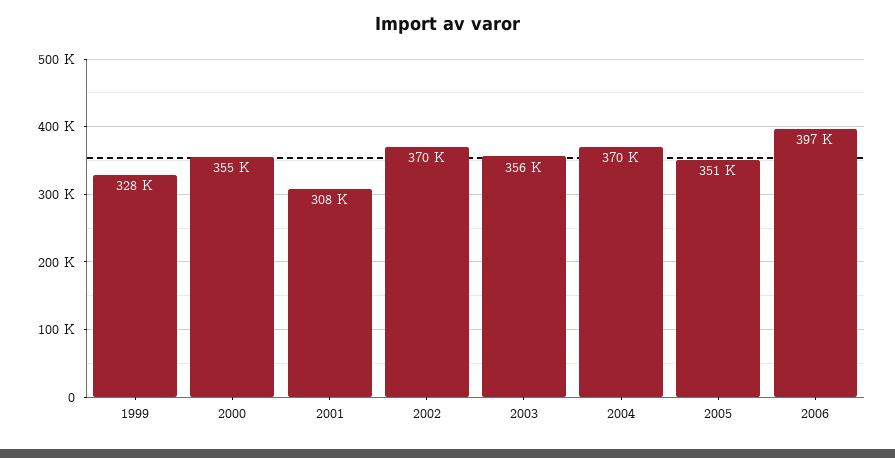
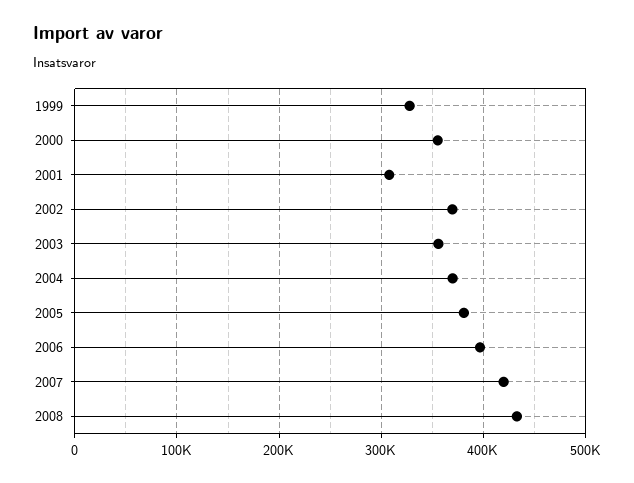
2005: 351000 -> 380000
2007: none -> 420000
2008: none -> 430000

